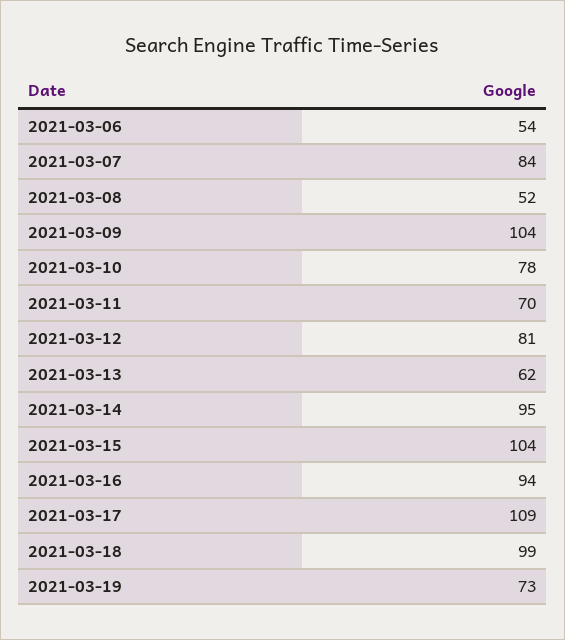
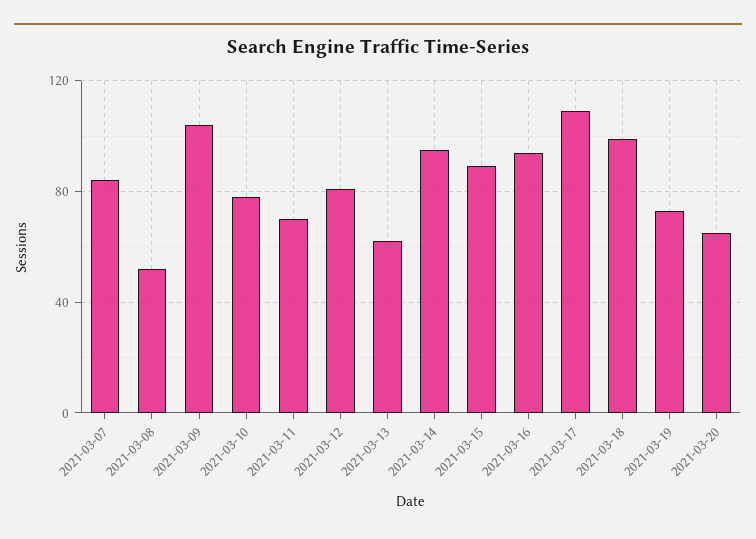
2021-03-06: 54 -> none
2021-03-15: 104 -> 90
2021-03-20: none -> 65

